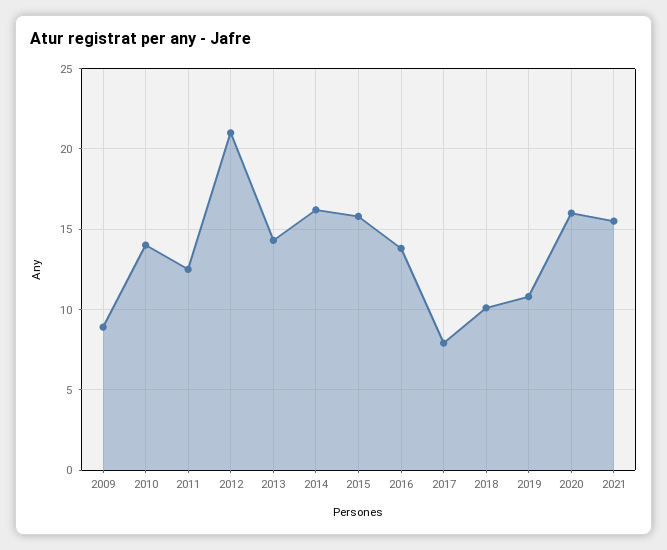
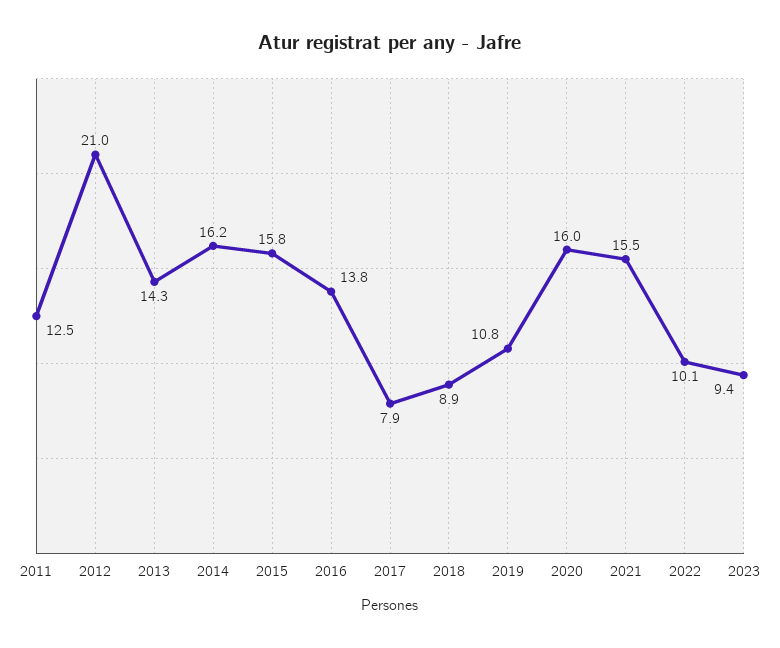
2009: 9 -> none
2010: 14 -> none
2018: 10 -> 8.9
2022: none -> 10.1
2023: none -> 9.4

